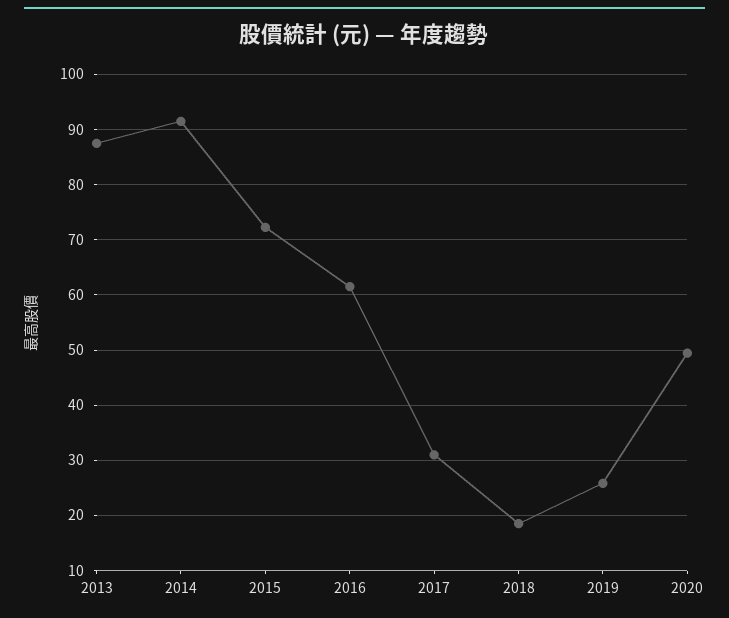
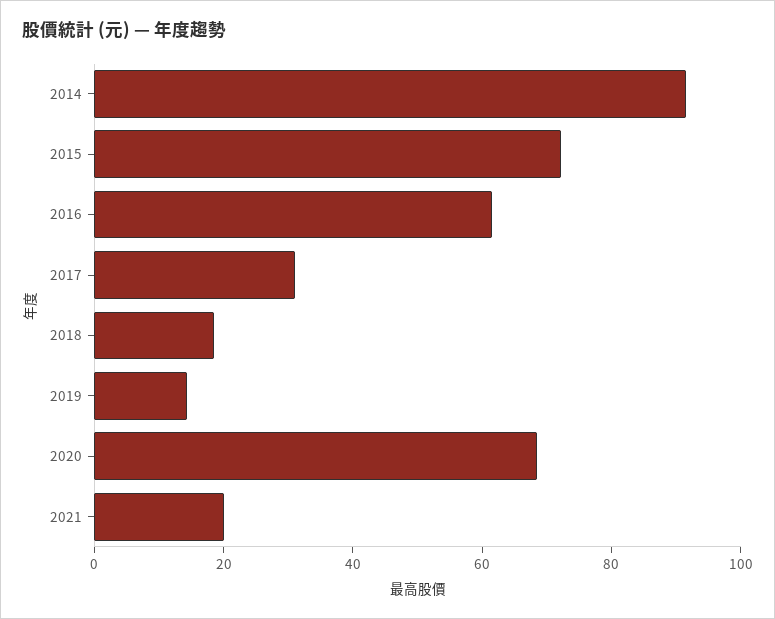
2013: 88 -> none
2019: 26 -> 15
2020: 50 -> 70
2021: none -> 20

